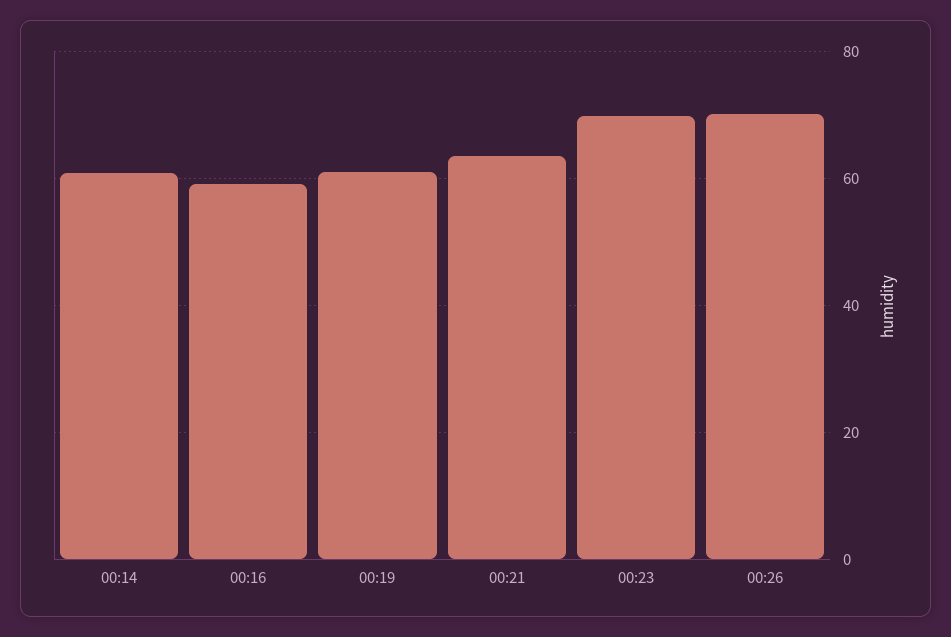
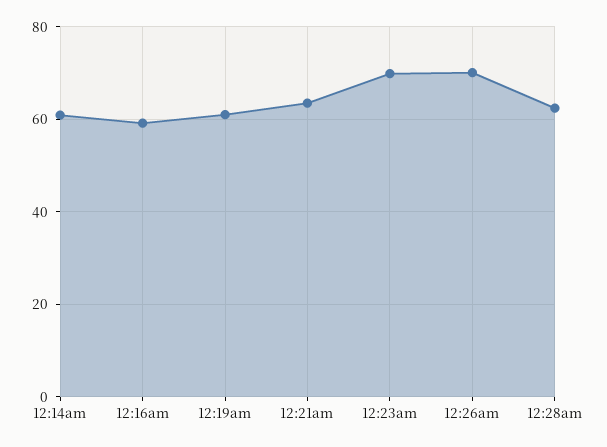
12:28am: none -> 62

